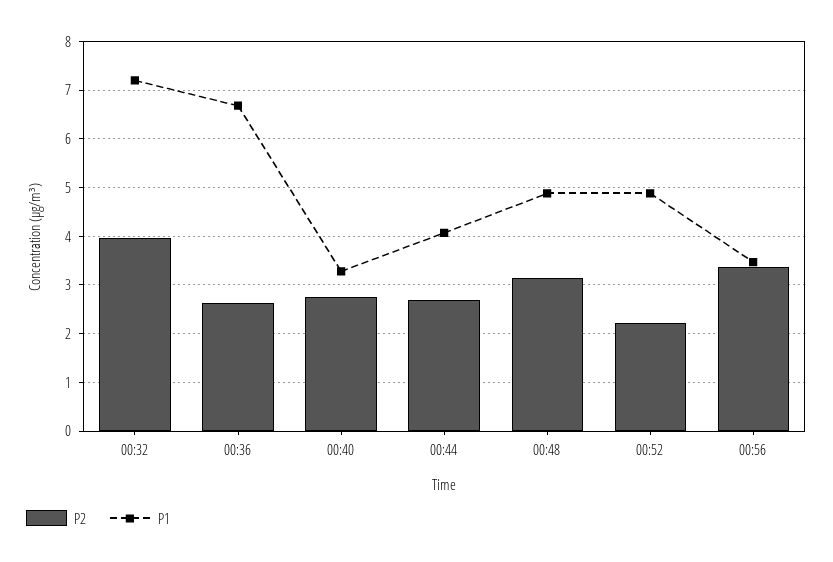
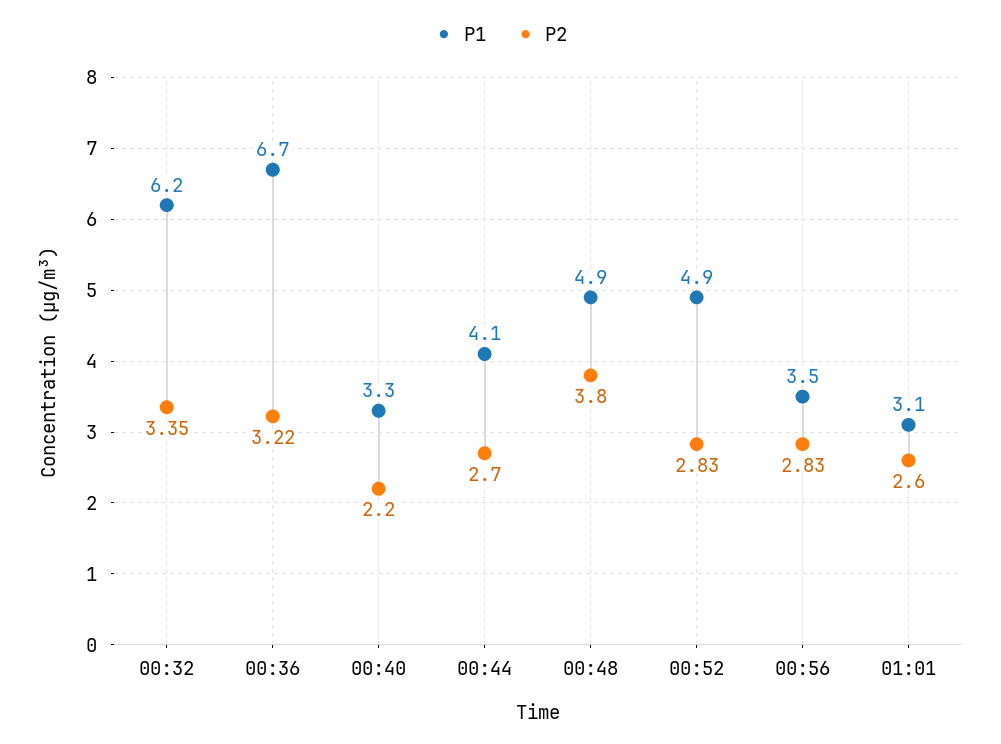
P2, 00:32: 4 -> 3.35
P1, 00:32: 7.2 -> 6.2
P2, 00:36: 2.6 -> 3.22
P2, 00:40: 2.8 -> 2.2
P2, 00:48: 3.2 -> 3.8
P2, 00:52: 2.2 -> 2.83
P2, 00:56: 3.4 -> 2.83
P1, 01:01: none -> 3.1
P2, 01:01: none -> 2.6

